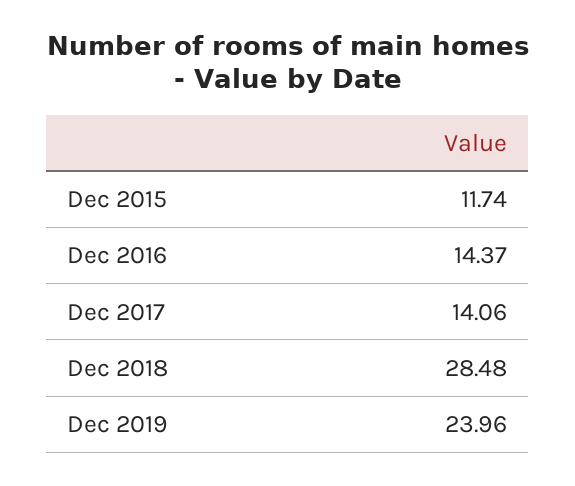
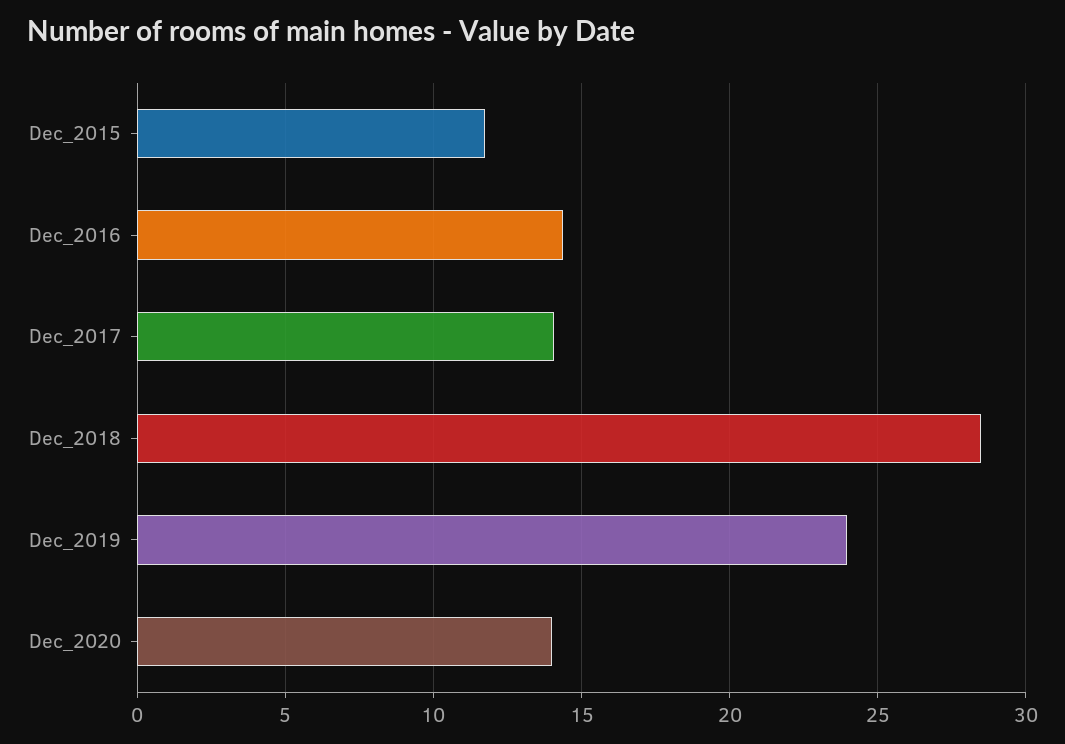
Dec_2020: none -> 14

